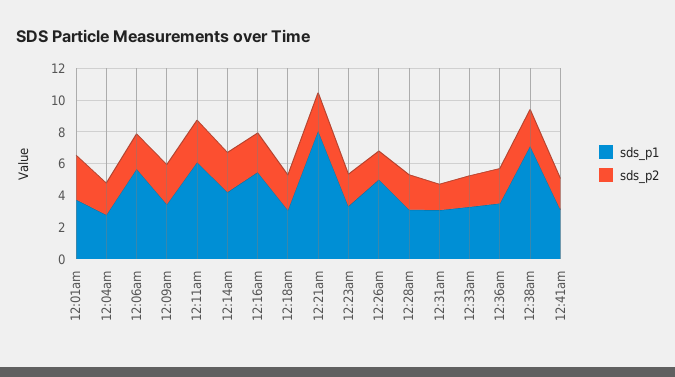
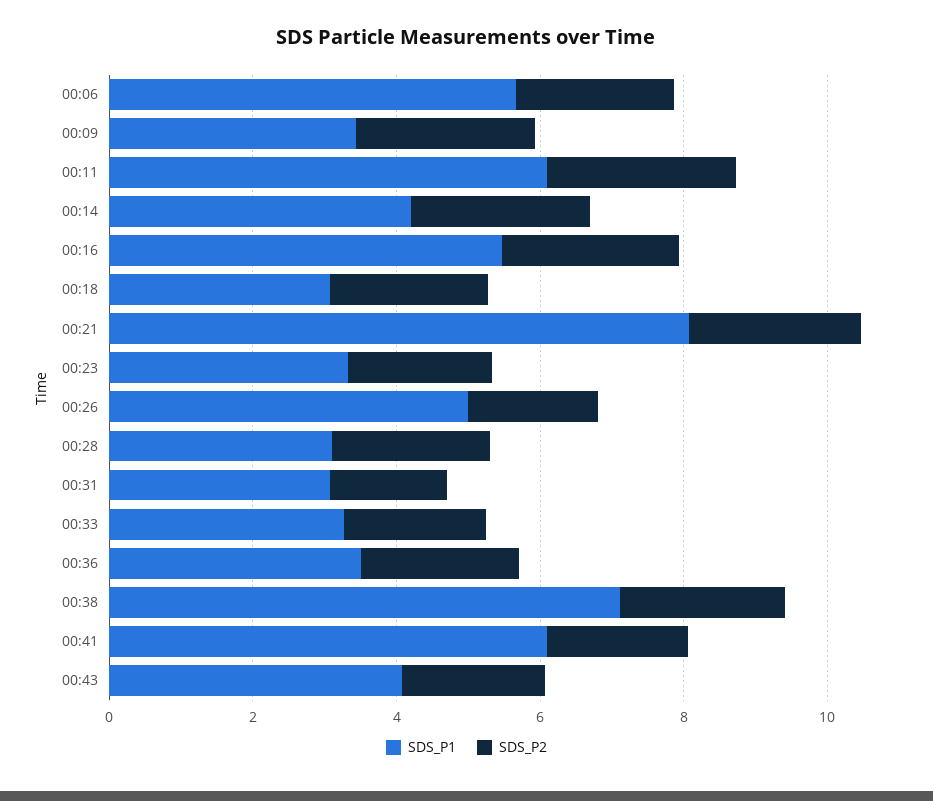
sds_p1, 12:01am: 4 -> none
sds_p2, 12:01am: 3 -> none
sds_p1, 12:04am: 3 -> none
sds_p2, 12:04am: 2 -> none
sds_p1, 12:41am: 3 -> 6
sds_p1, 00:43: none -> 4
sds_p2, 00:43: none -> 2

